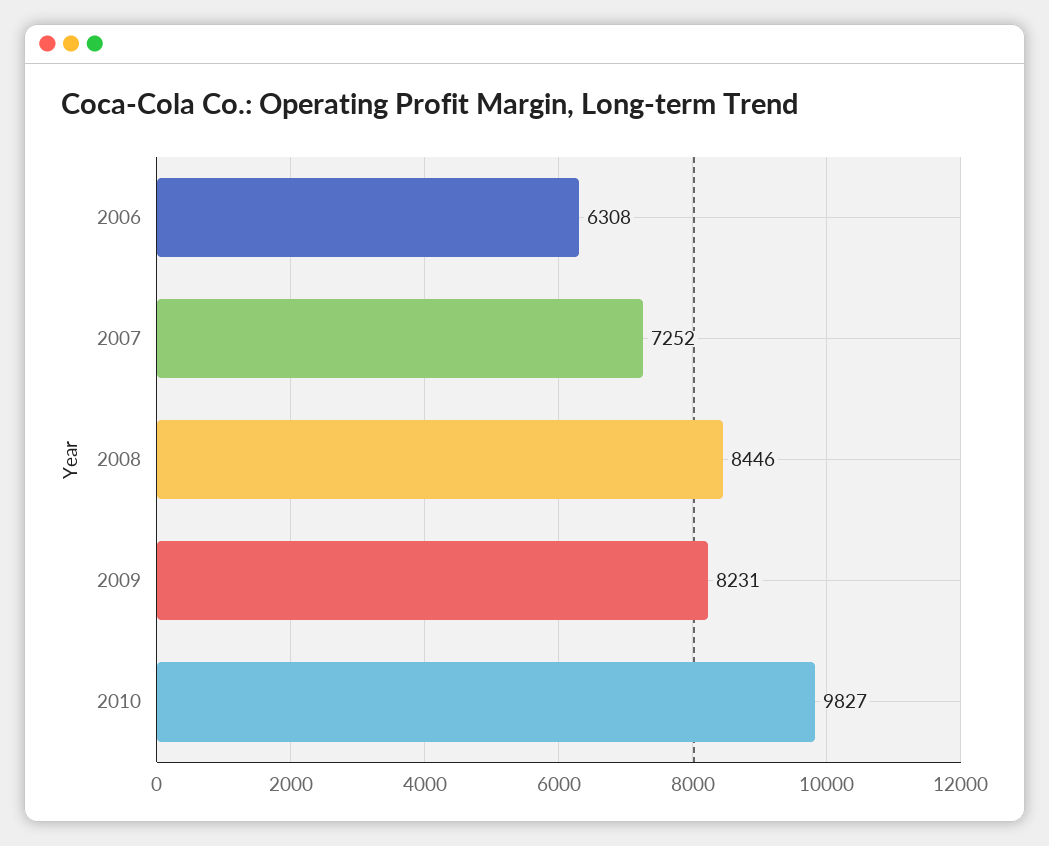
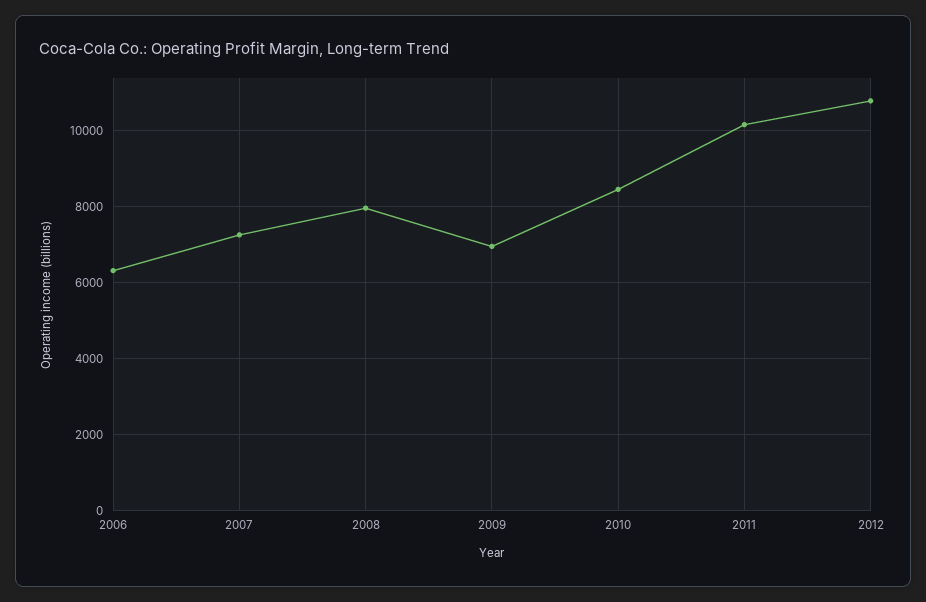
2008: 8446 -> 8000
2009: 8231 -> 7000
2010: 9827 -> 8400
2011: none -> 10200
2012: none -> 10800

